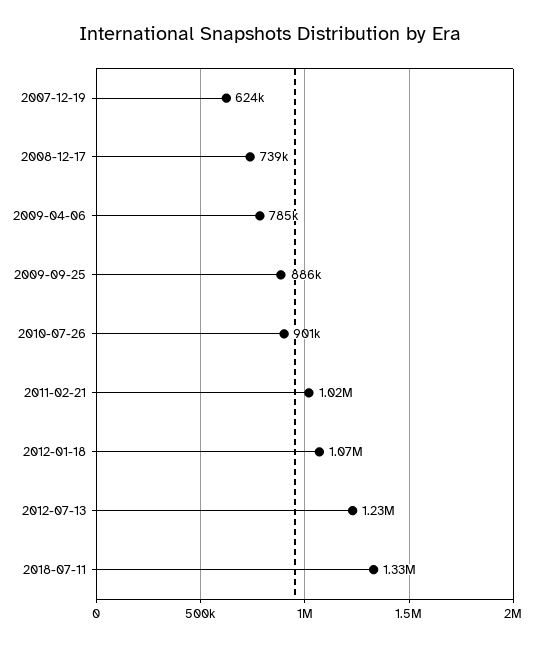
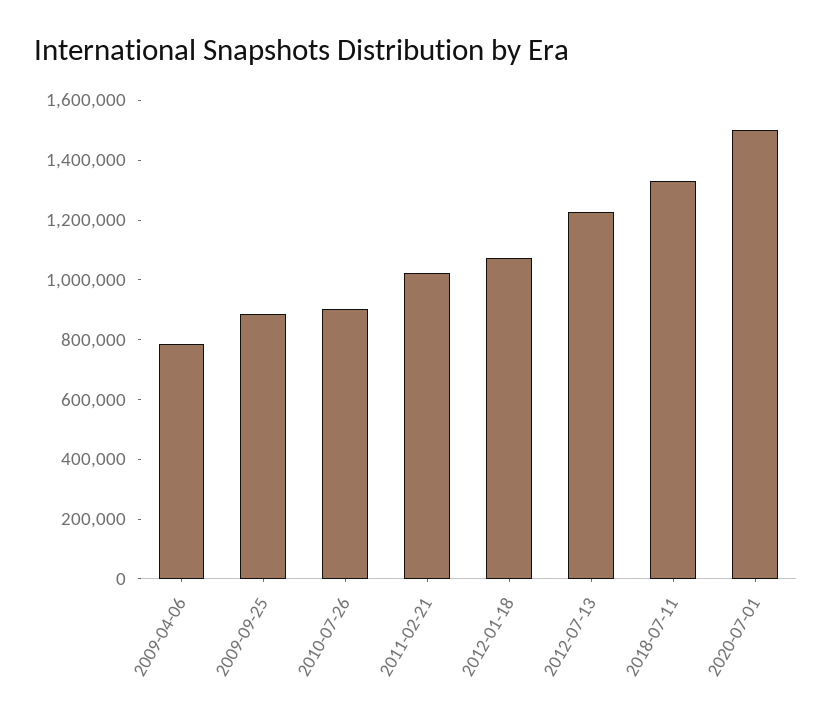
2007-12-19: 624000 -> none
2008-12-17: 739000 -> none
2020-07-01: none -> 1500000

